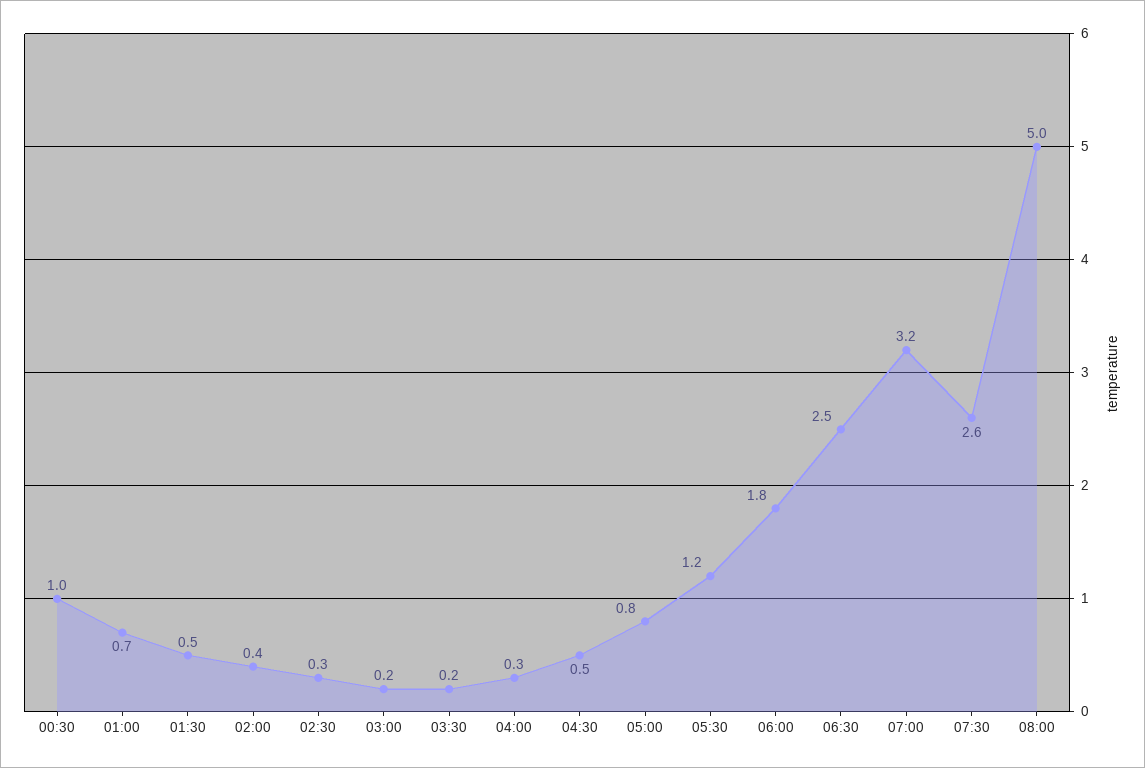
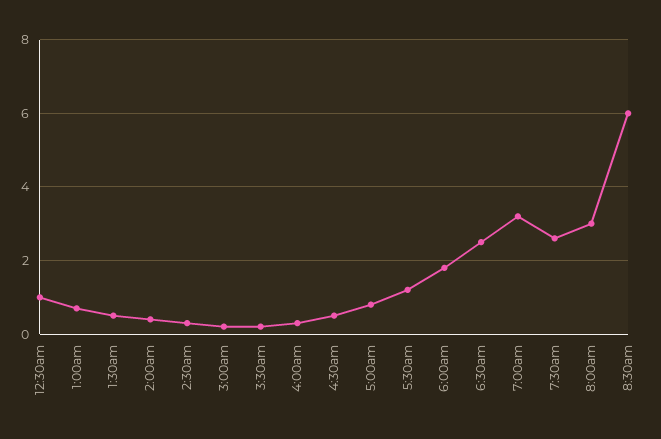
08:00: 5 -> 3
8:30am: none -> 6

